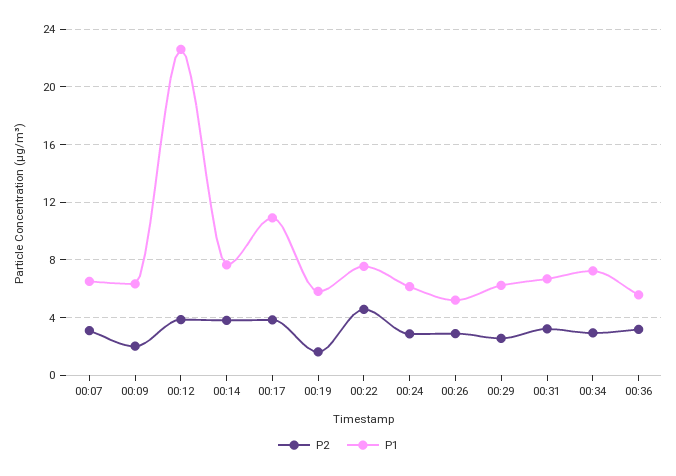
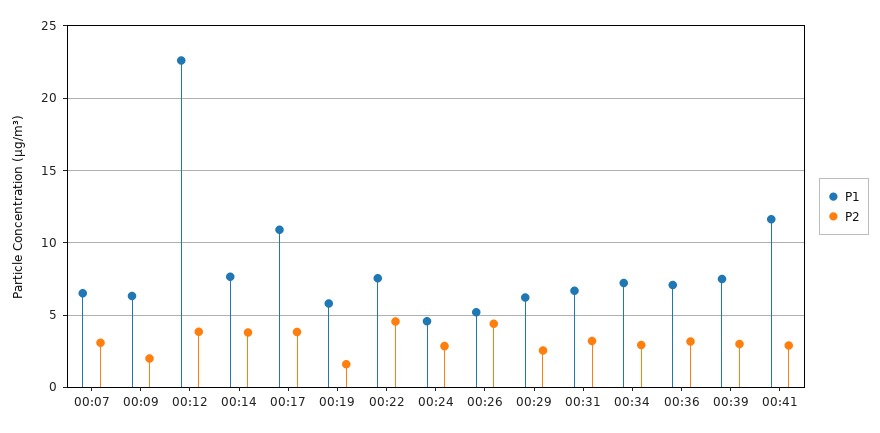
P1, 00:24: 6 -> 4.5
P2, 00:26: 3 -> 4.5
P1, 00:36: 5.5 -> 7
P1, 00:39: none -> 7.5
P2, 00:39: none -> 3
P1, 00:41: none -> 11.5
P2, 00:41: none -> 3

